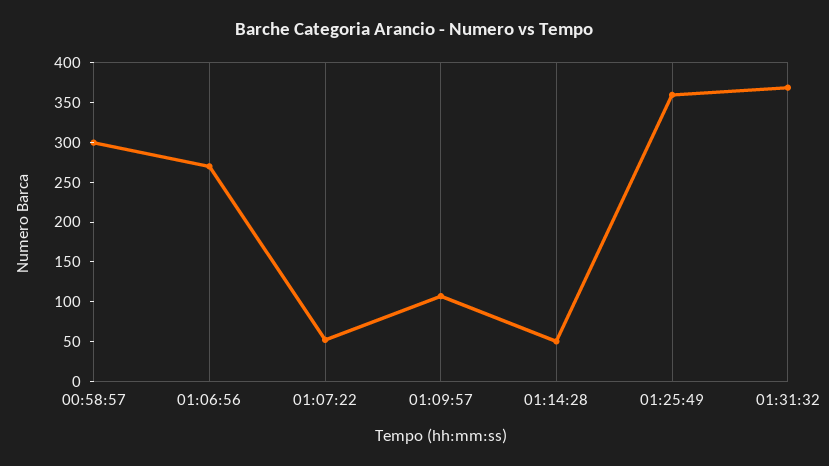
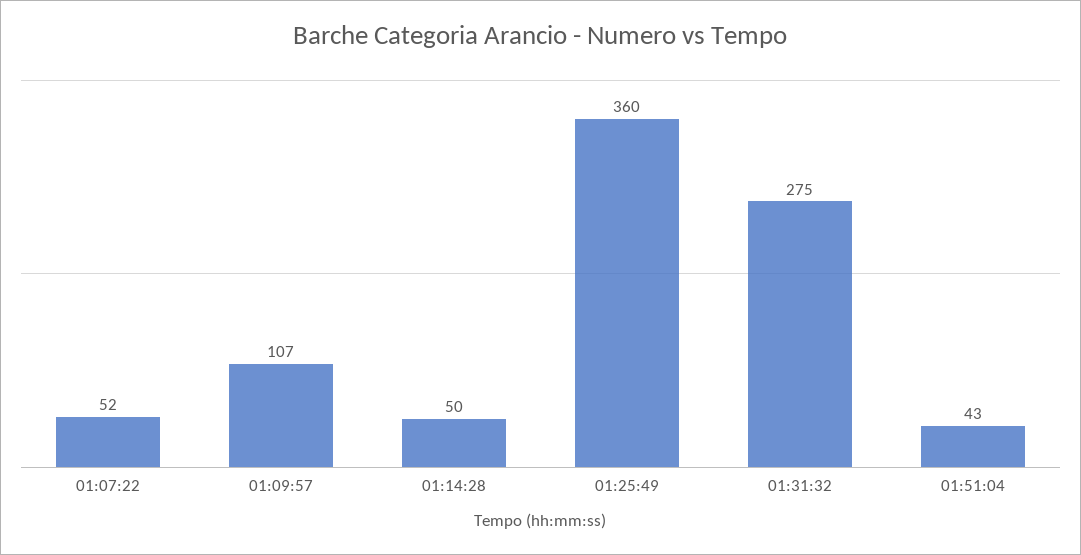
00:58:57: 300 -> none
01:06:56: 275 -> none
01:31:32: 375 -> 275
01:51:04: none -> 43

